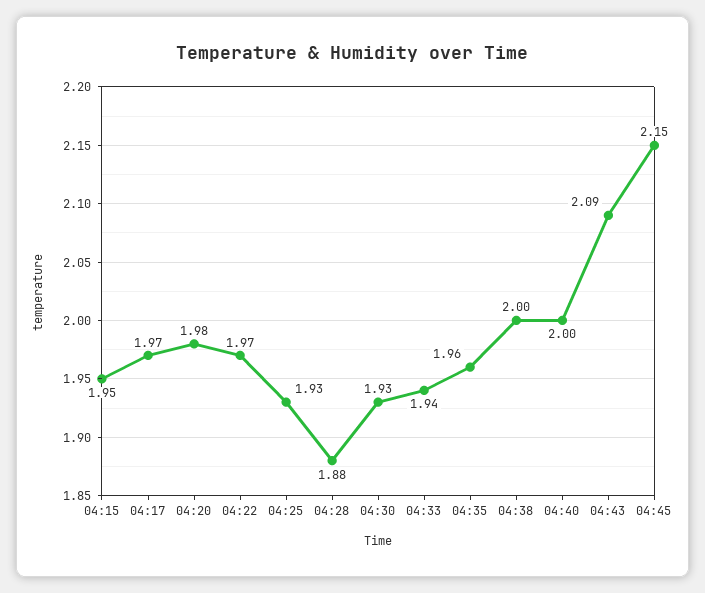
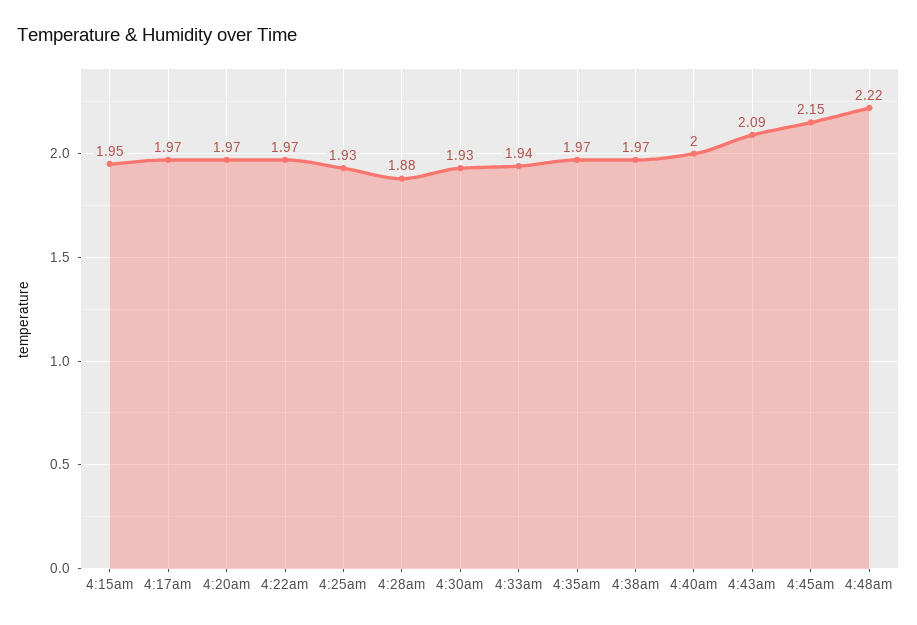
04:20: 1.98 -> 1.97
04:35: 1.96 -> 1.97
04:38: 2 -> 1.97
4:48am: none -> 2.22

